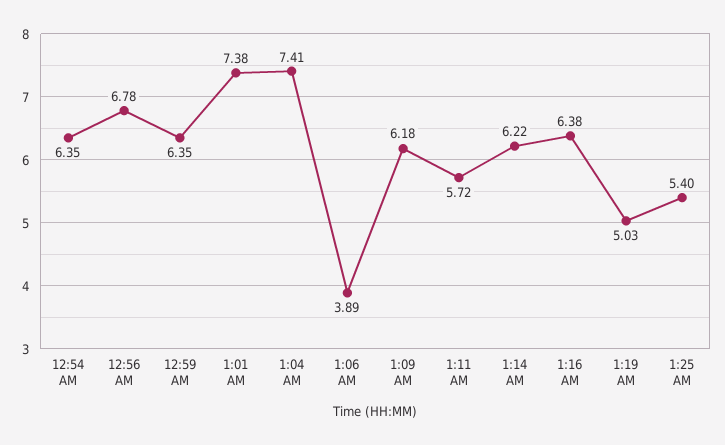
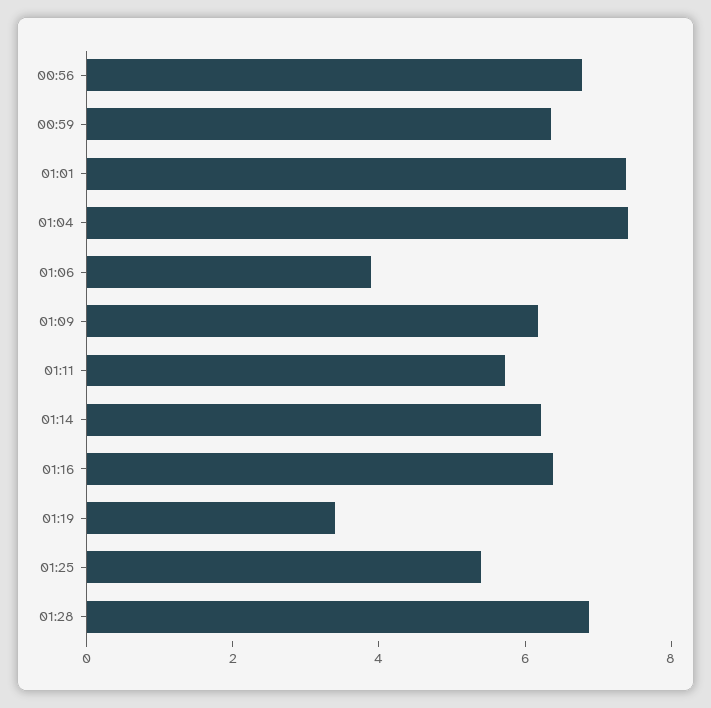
12:54 AM: 6.35 -> none
1:19 AM: 5.03 -> 3.5
01:28: none -> 7

